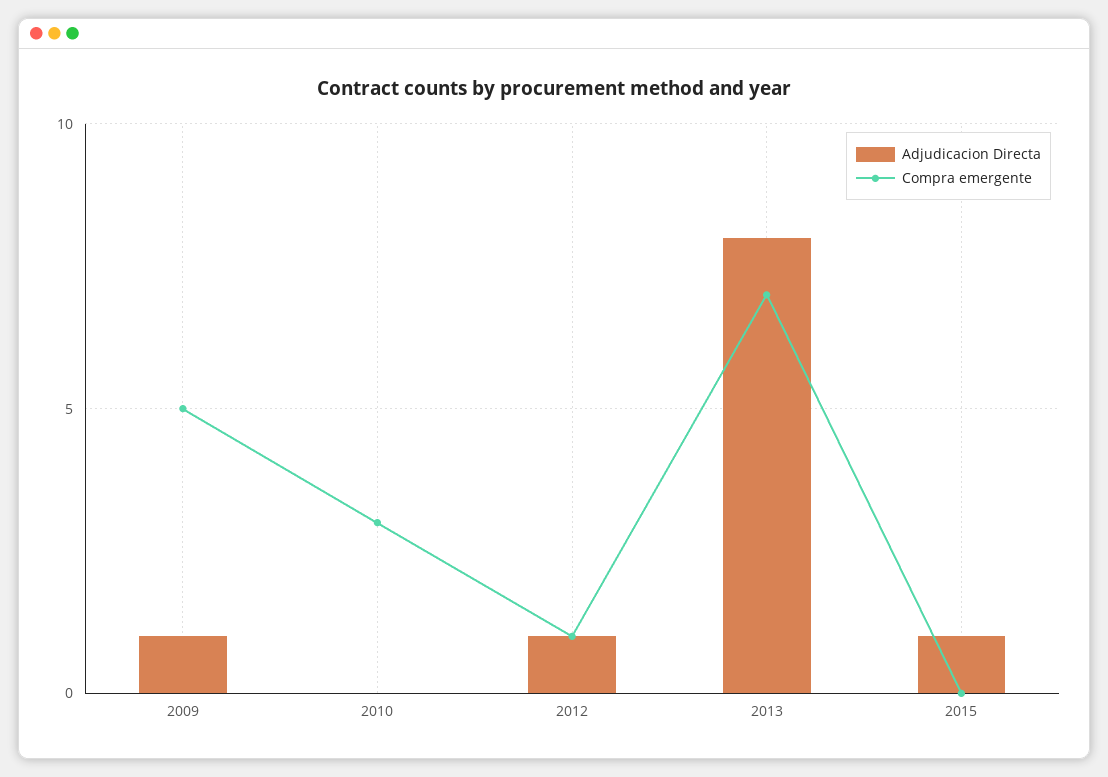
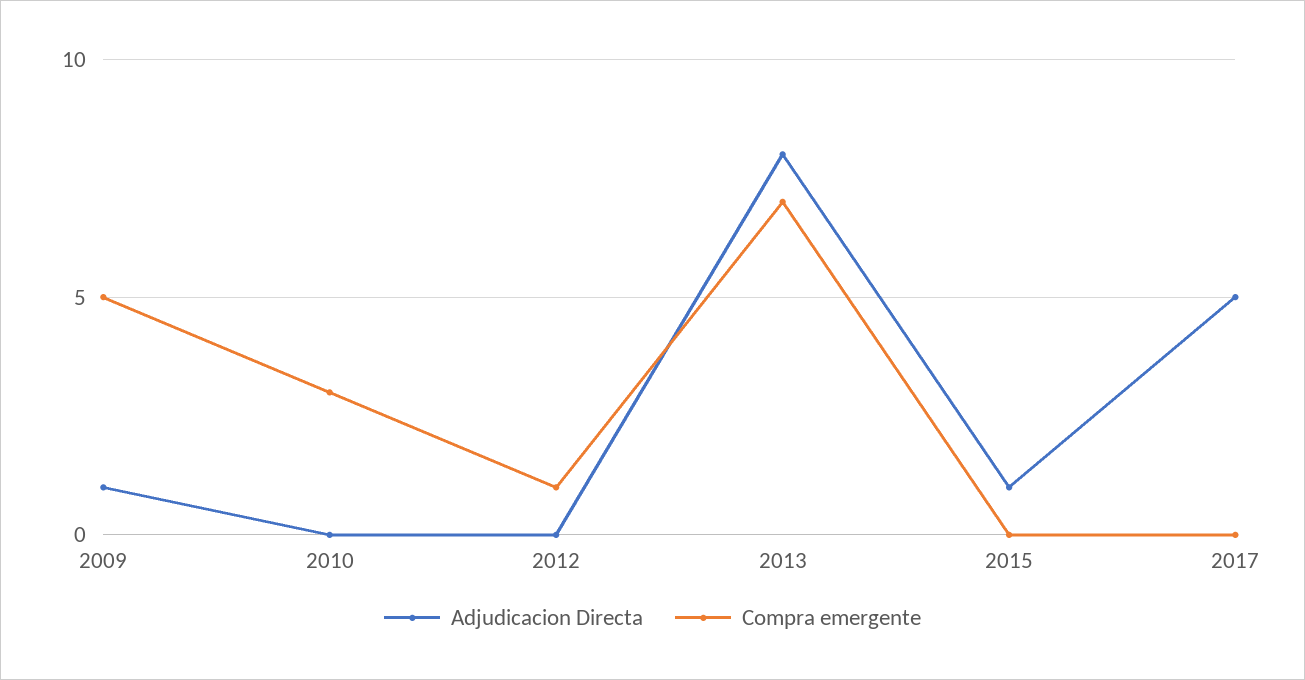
Adjudicacion Directa, 2012: 1 -> 0
Adjudicacion Directa, 2017: none -> 5
Compra emergente, 2017: none -> 0

